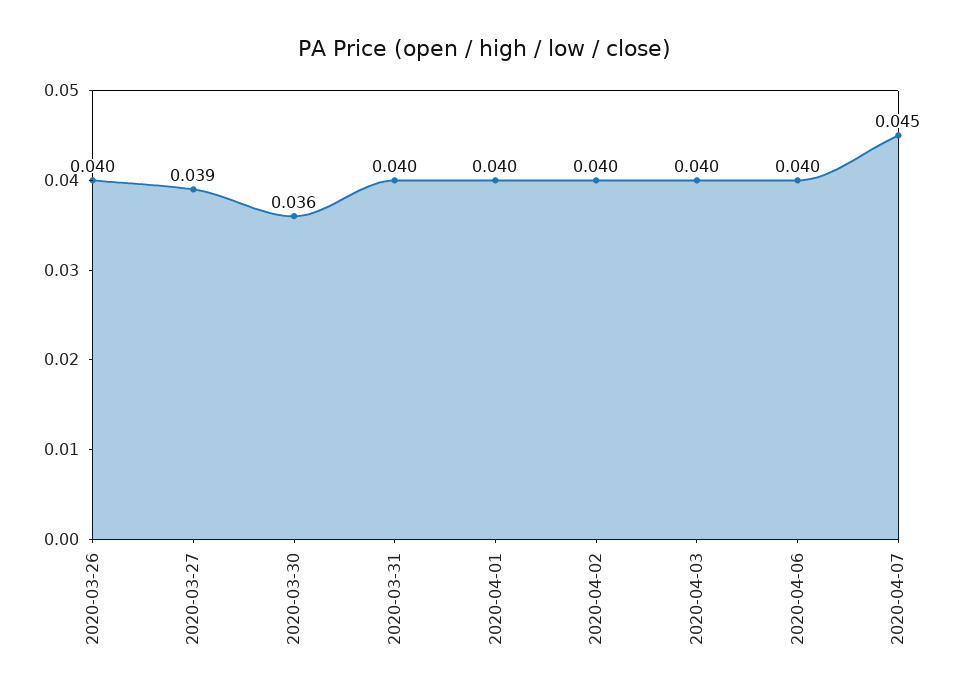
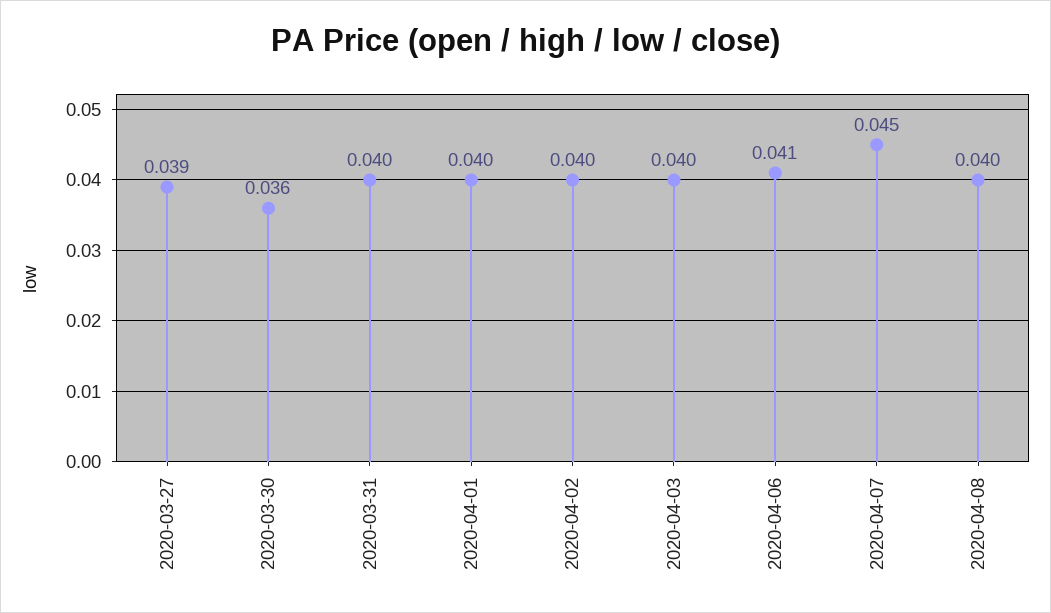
2020-03-26: 0.04 -> none
2020-04-06: 0.04 -> 0.041
2020-04-08: none -> 0.04

